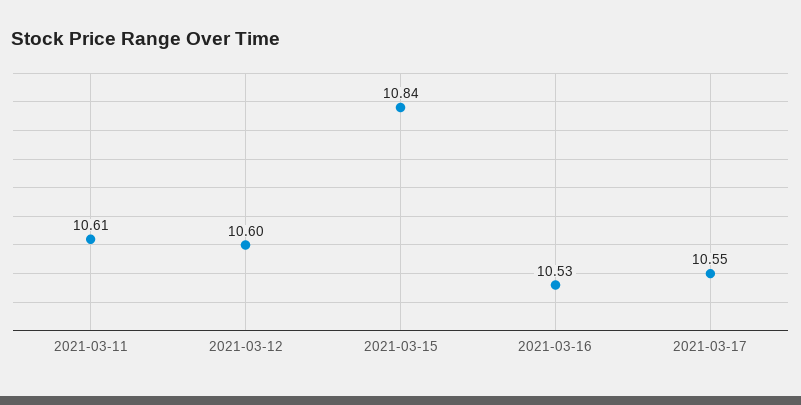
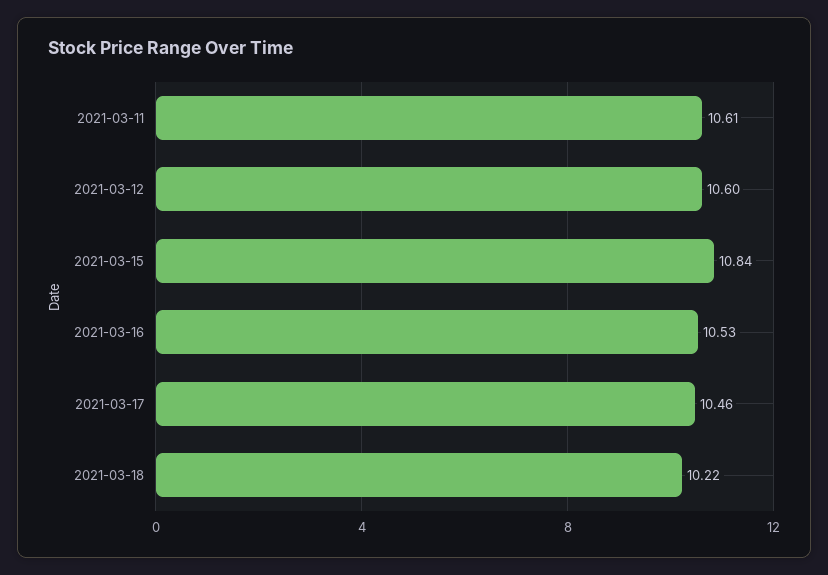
2021-03-17: 10.55 -> 10.46
2021-03-18: none -> 10.22

